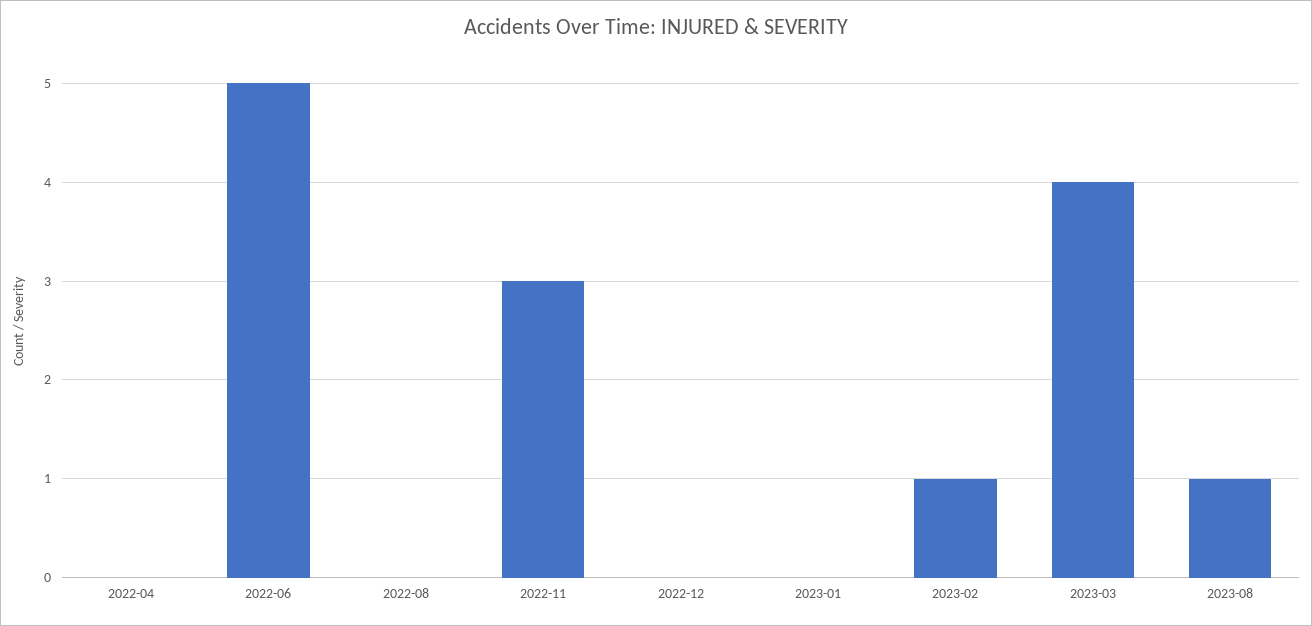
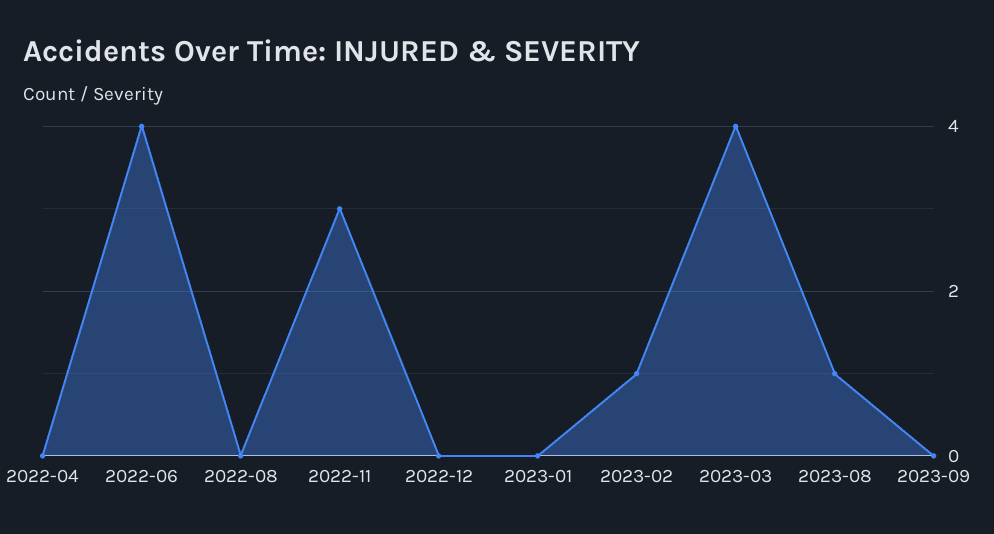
2022-06: 5 -> 4
2023-09: none -> 0

